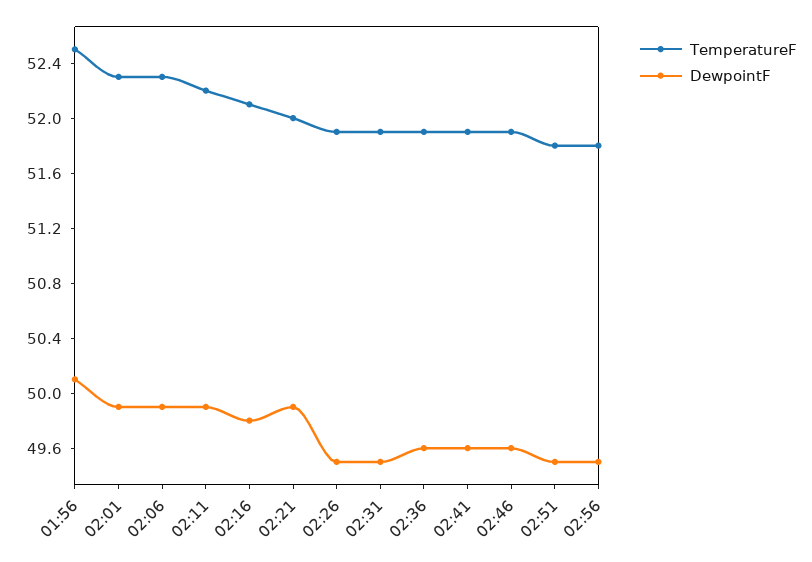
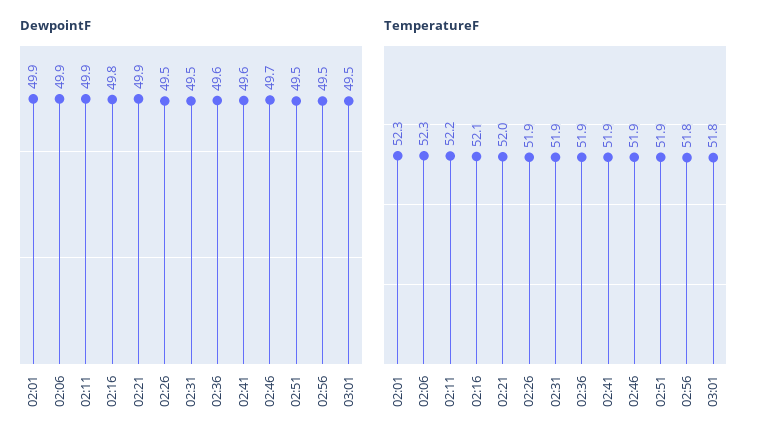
TemperatureF, 01:56: 52.5 -> none
DewpointF, 01:56: 50.1 -> none
DewpointF, 02:46: 49.6 -> 49.7
TemperatureF, 02:51: 51.8 -> 51.9
DewpointF, 03:01: none -> 49.5
TemperatureF, 03:01: none -> 51.8

